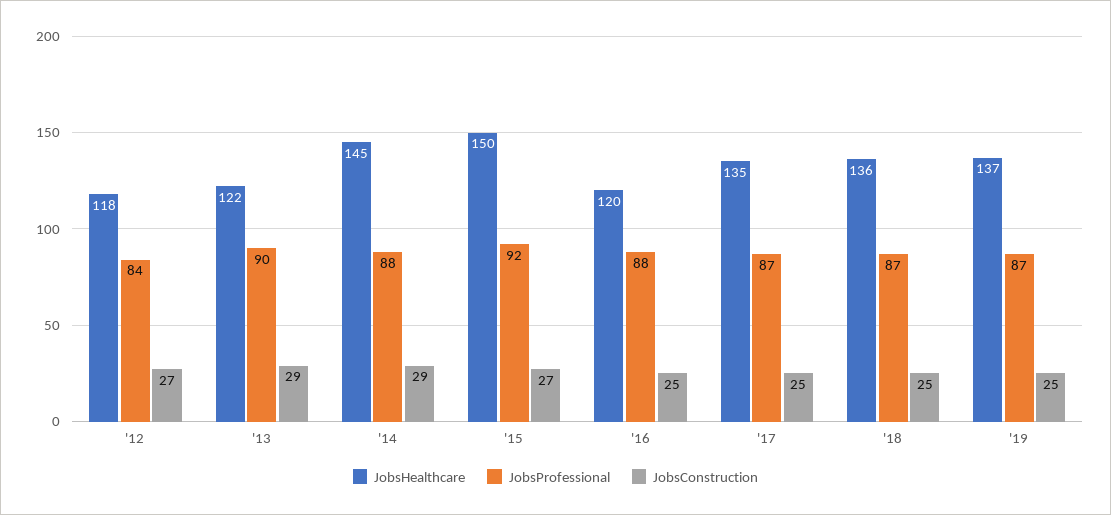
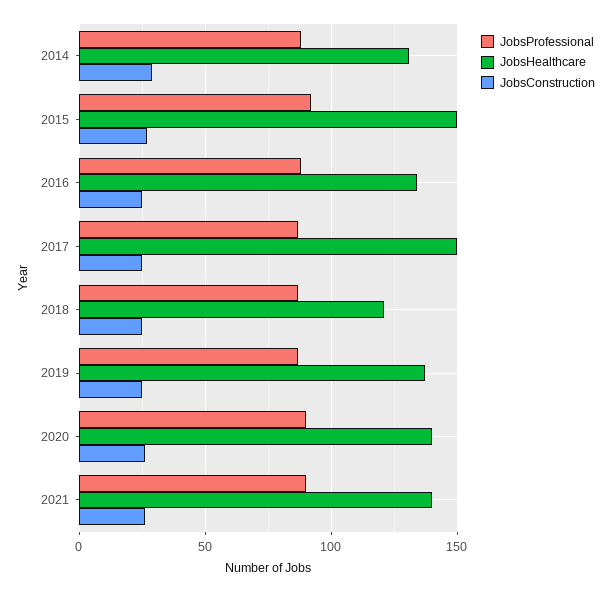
JobsHealthcare, '12: 118 -> none
JobsProfessional, '12: 84 -> none
JobsConstruction, '12: 27 -> none
JobsHealthcare, '13: 122 -> none
JobsProfessional, '13: 90 -> none
JobsConstruction, '13: 29 -> none
JobsHealthcare, '14: 145 -> 130
JobsHealthcare, '16: 120 -> 135
JobsHealthcare, '17: 135 -> 150
JobsHealthcare, '18: 136 -> 120
JobsProfessional, 2020: none -> 90
JobsHealthcare, 2020: none -> 140
JobsConstruction, 2020: none -> 25
JobsProfessional, 2021: none -> 90
JobsHealthcare, 2021: none -> 140
JobsConstruction, 2021: none -> 25

